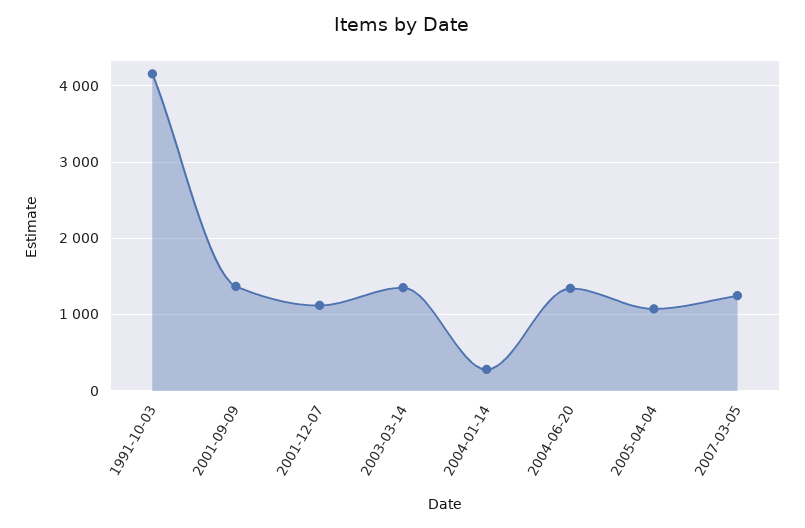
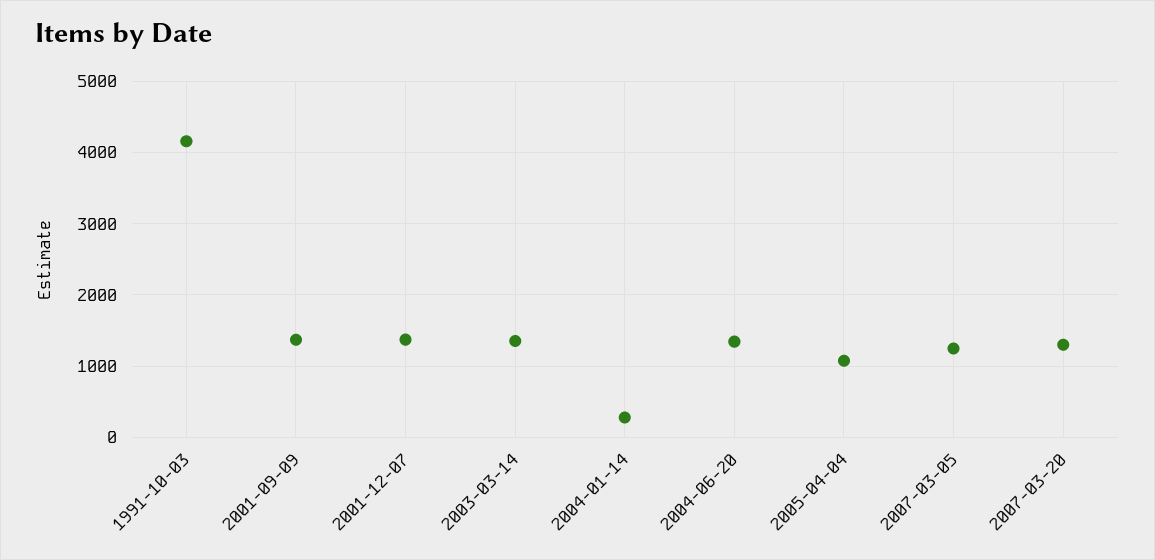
2001-12-07: 1100 -> 1400
2007-03-20: none -> 1300

